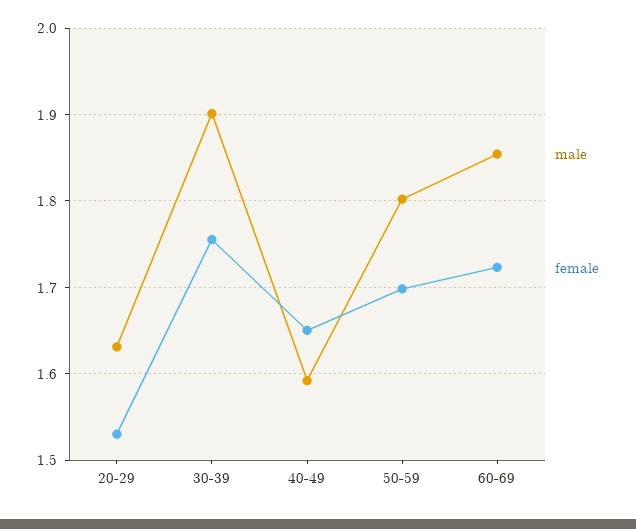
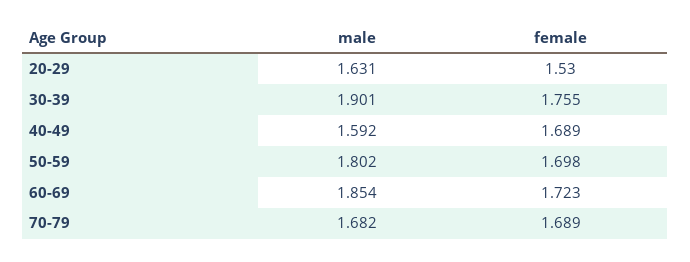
female, 40-49: 1.65 -> 1.689
male, 70-79: none -> 1.682
female, 70-79: none -> 1.689

